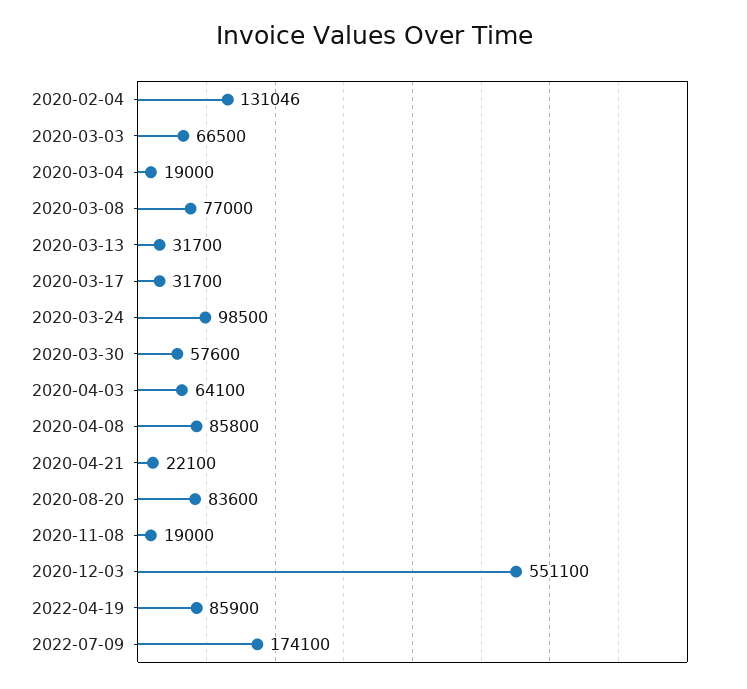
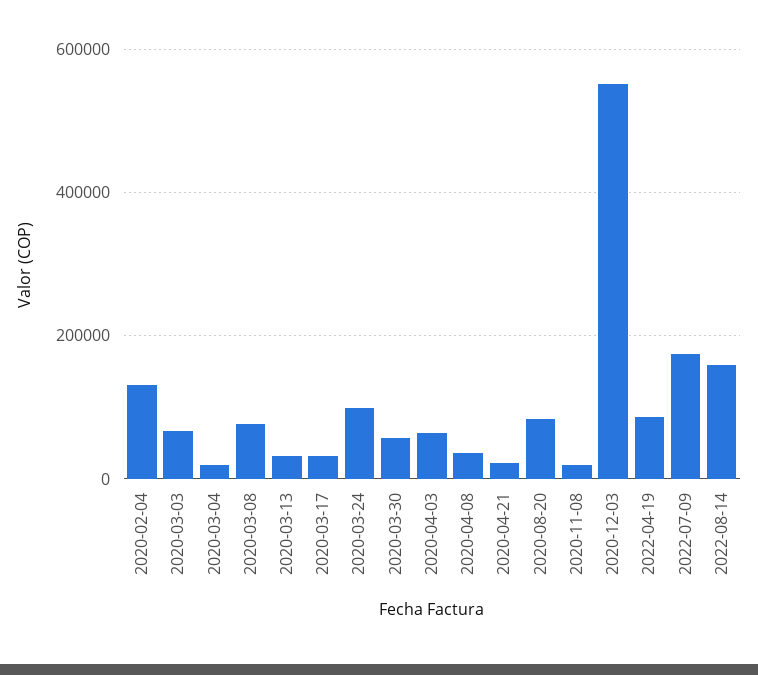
2020-04-08: 85800 -> 40000
2022-08-14: none -> 160000

